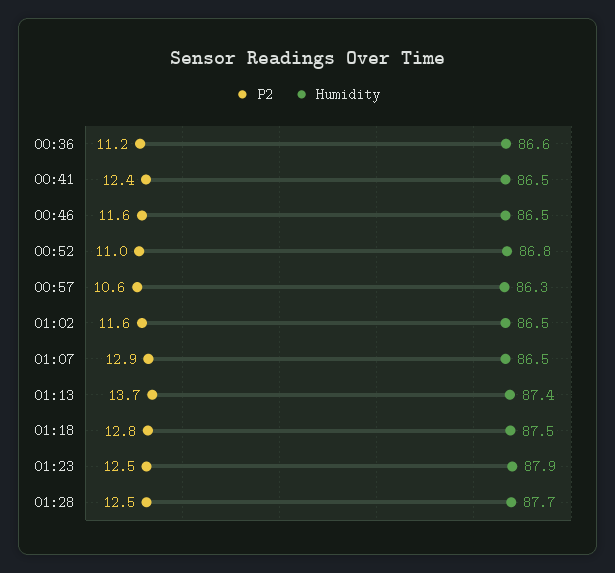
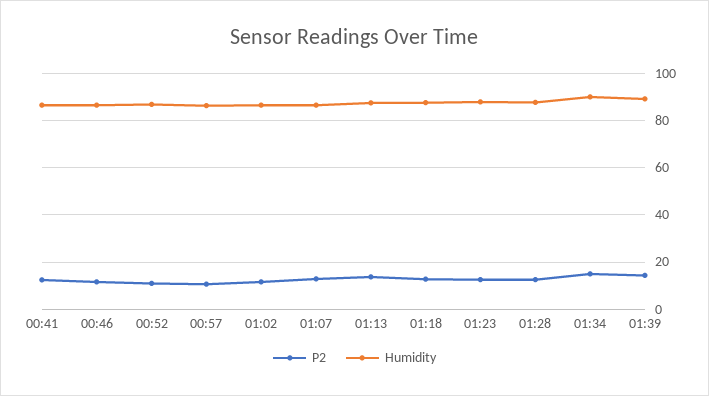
P2, 00:36: 11.2 -> none
Humidity, 00:36: 86.6 -> none
P2, 01:34: none -> 15
Humidity, 01:34: none -> 90
P2, 01:39: none -> 15
Humidity, 01:39: none -> 90

